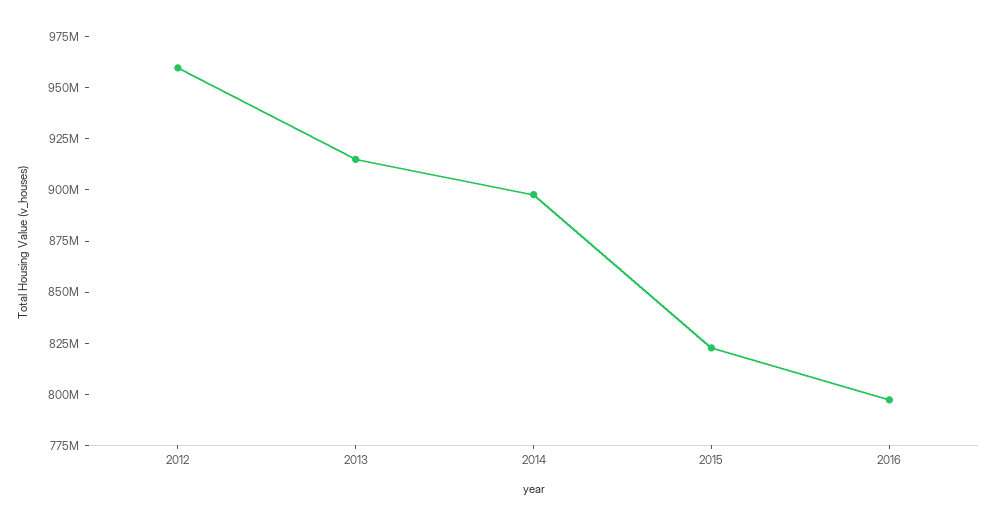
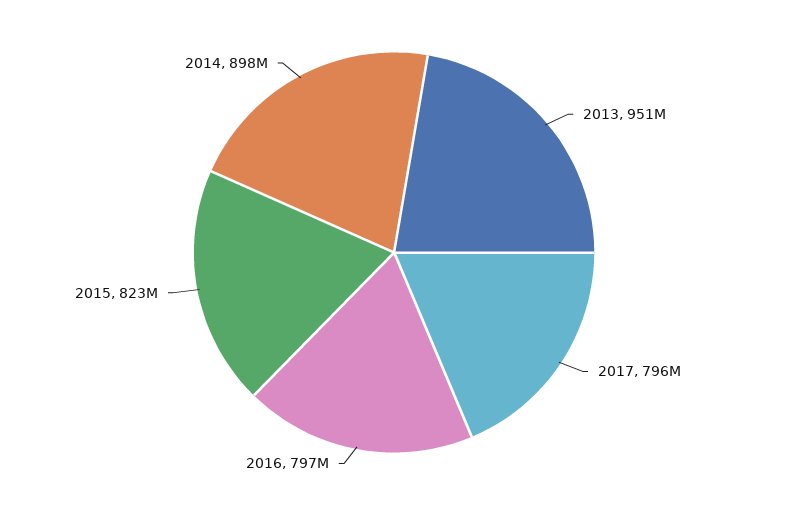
2012: 960000000 -> none
2013: 915000000 -> 951000000
2017: none -> 796000000

